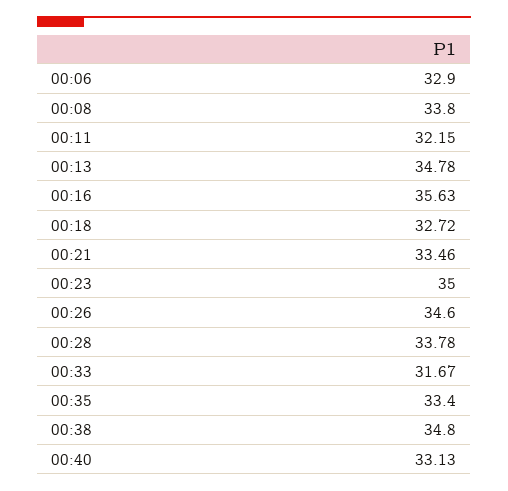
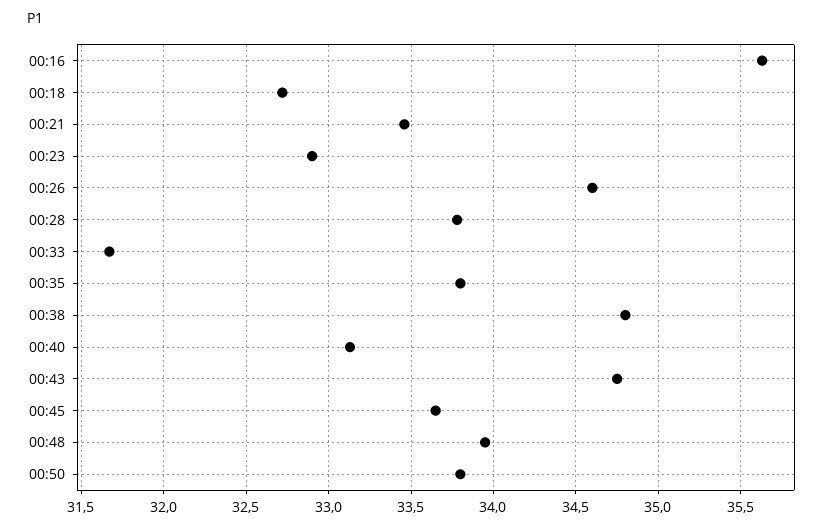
00:06: 32.9 -> none
00:08: 33.8 -> none
00:11: 32.15 -> none
00:13: 34.78 -> none
00:23: 35 -> 32.9
00:35: 33.4 -> 33.8
00:43: none -> 34.75
00:45: none -> 33.65
00:48: none -> 33.95
00:50: none -> 33.8

